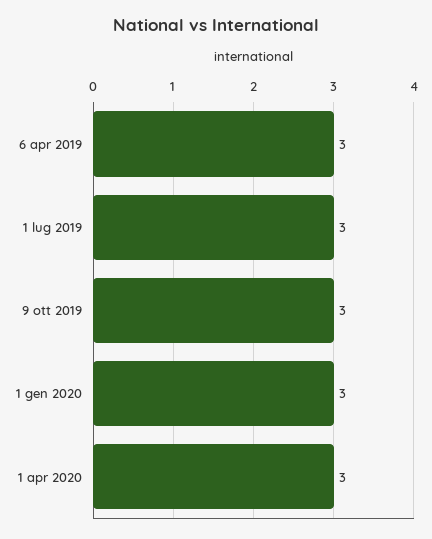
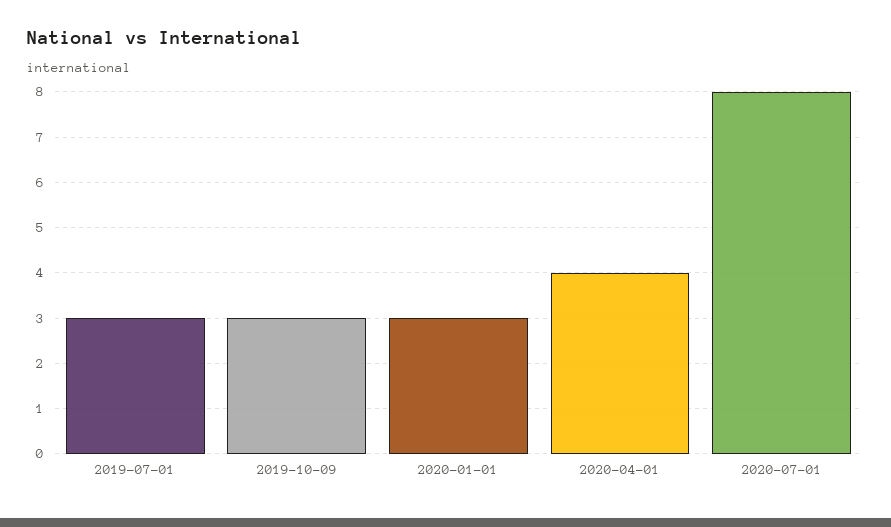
6 apr 2019: 3 -> none
1 apr 2020: 3 -> 4
2020-07-01: none -> 8

